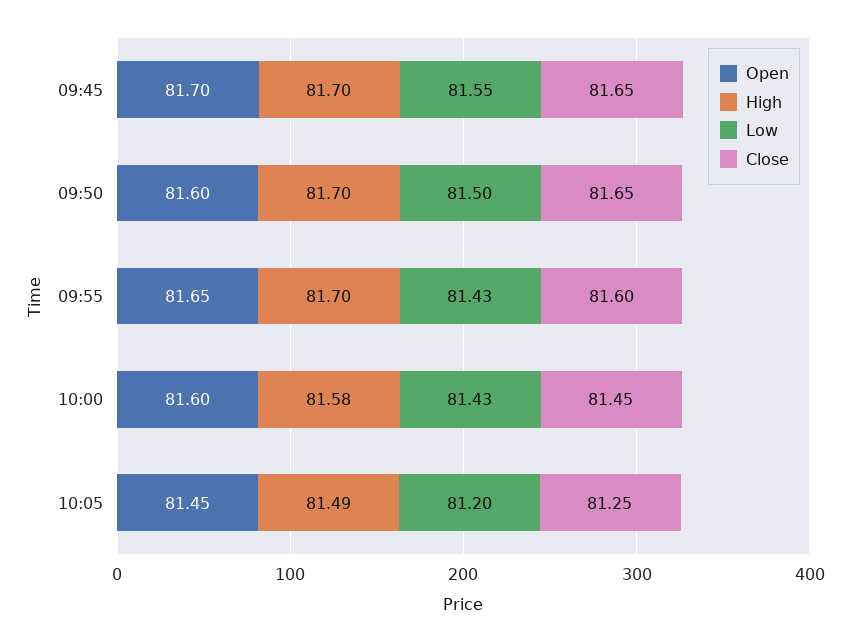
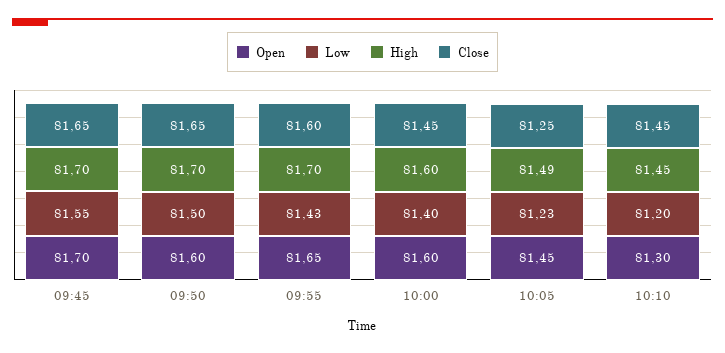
High, 10:00: 81.58 -> 81.6
Low, 10:00: 81.43 -> 81.4
Low, 10:05: 81.2 -> 81.23
Open, 10:10: none -> 81.3
Low, 10:10: none -> 81.2
High, 10:10: none -> 81.45
Close, 10:10: none -> 81.45

